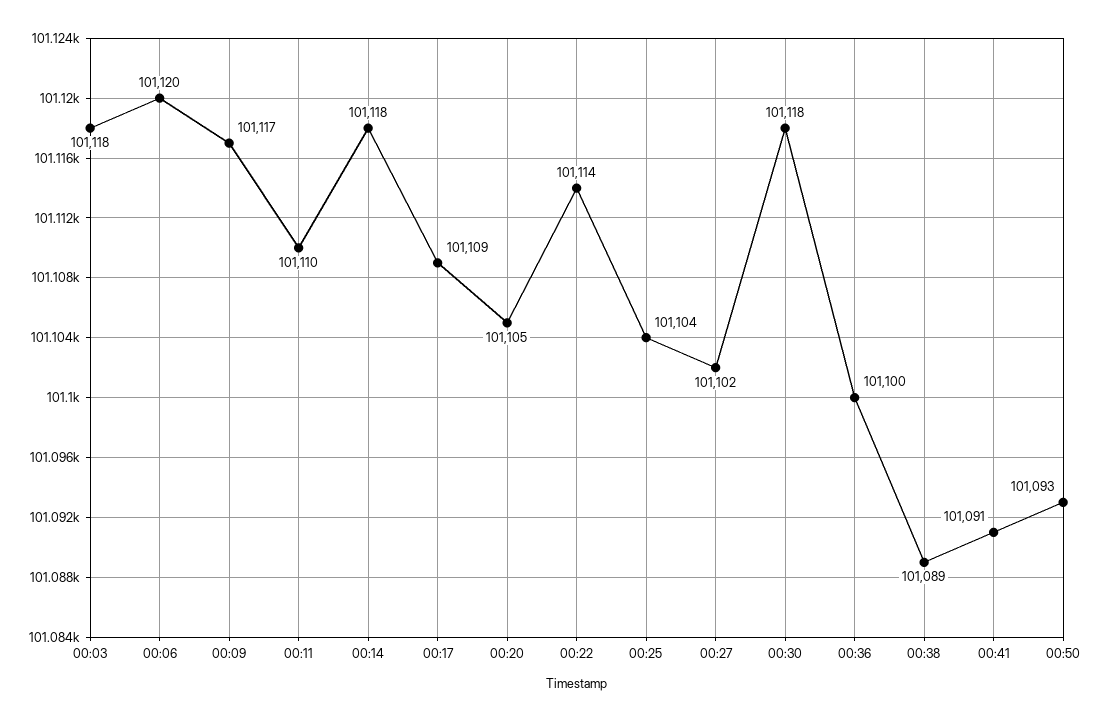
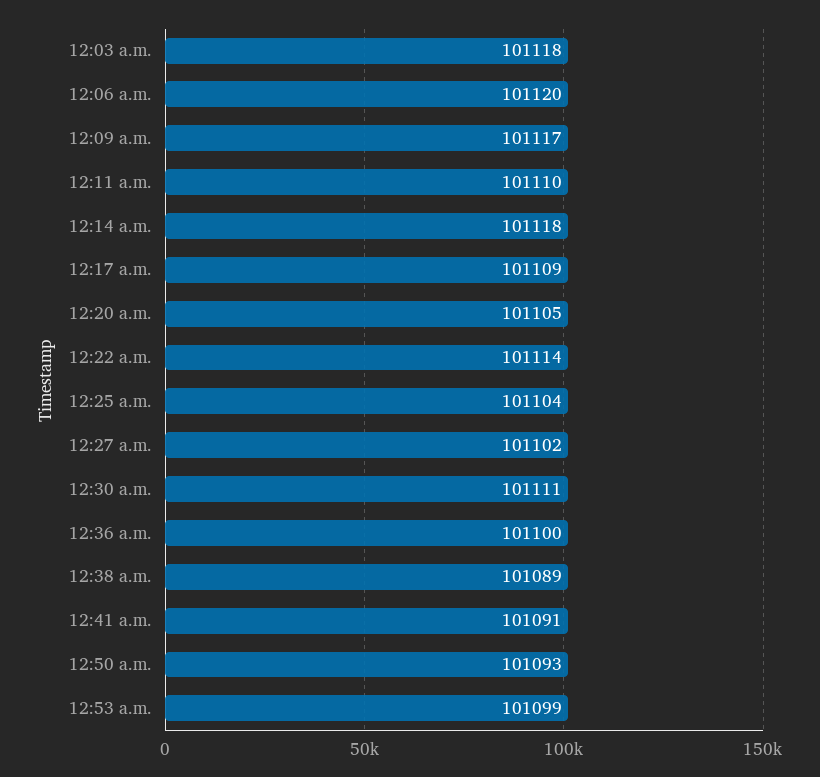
00:30: 101118 -> 101111
12:53 a.m.: none -> 101099

